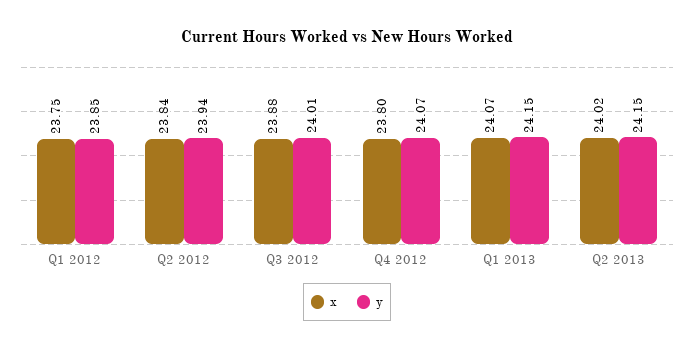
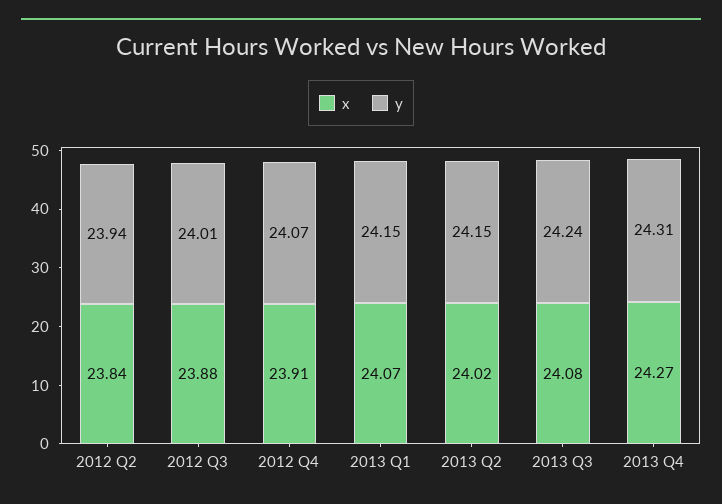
x, Q1 2012: 23.75 -> none
y, Q1 2012: 23.85 -> none
x, Q4 2012: 23.8 -> 23.91
x, 2013 Q3: none -> 24.08
y, 2013 Q3: none -> 24.24
x, 2013 Q4: none -> 24.27
y, 2013 Q4: none -> 24.31

